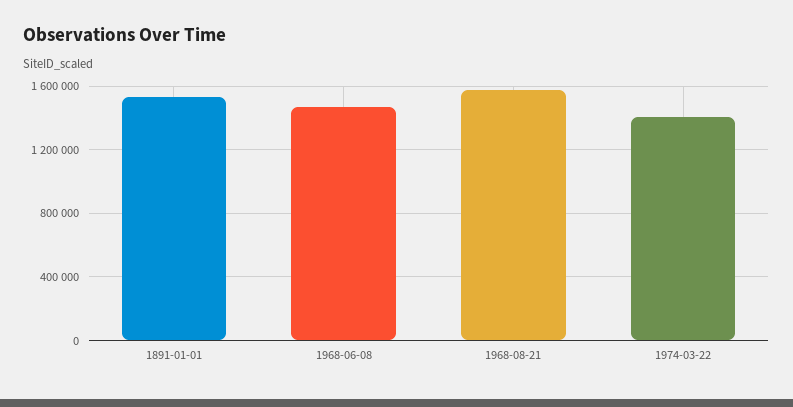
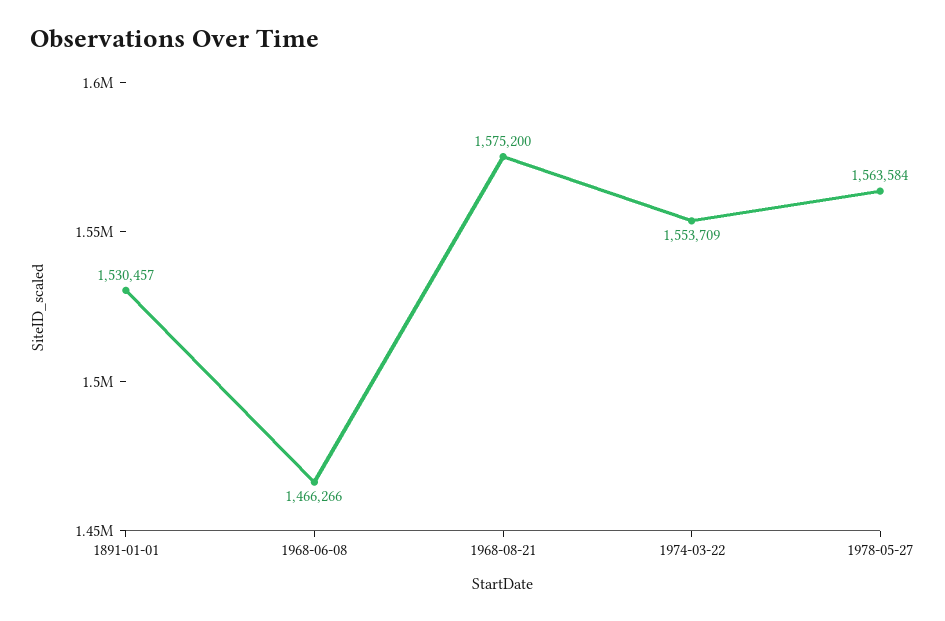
1974-03-22: 1400000 -> 1553709
1978-05-27: none -> 1563584

